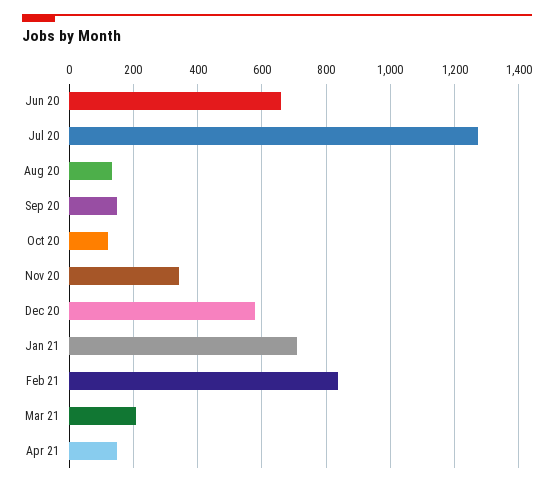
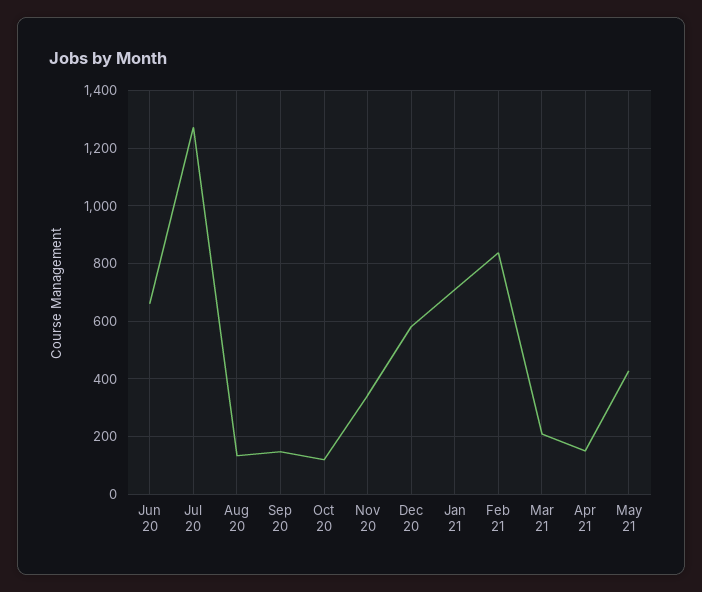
May 21: none -> 425

